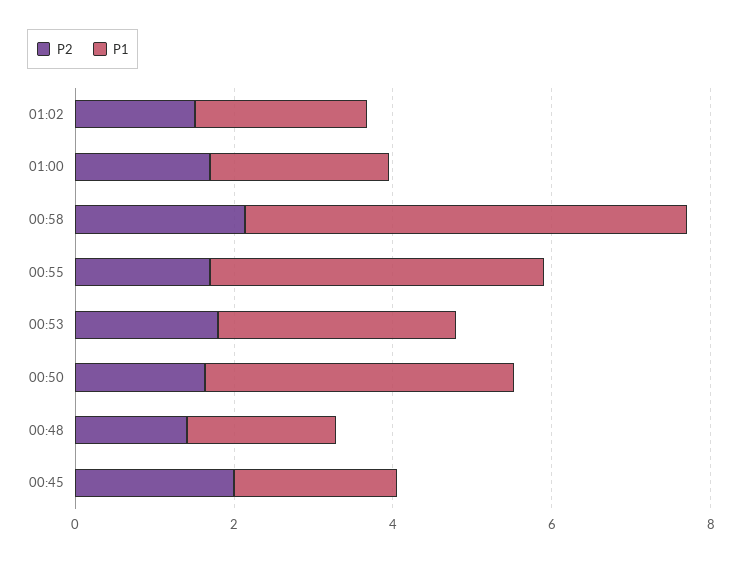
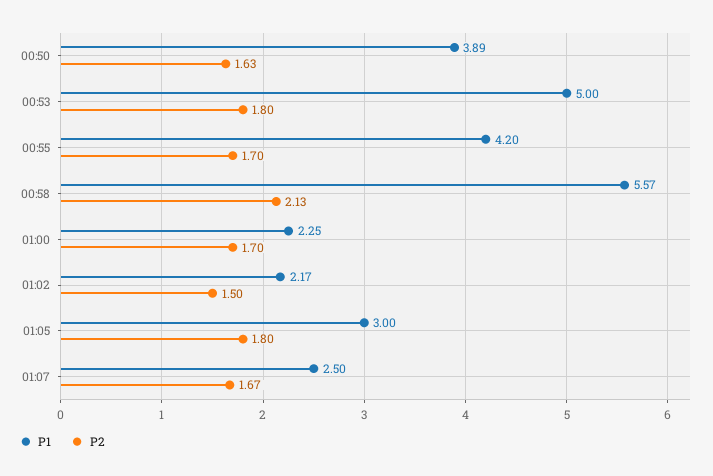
P1, 00:53: 3 -> 5
P2, 00:48: 1.5 -> none
P1, 00:48: 2 -> none
P2, 00:45: 2 -> none
P1, 00:45: 2 -> none
P1, 01:05: none -> 3
P2, 01:05: none -> 1.8
P1, 01:07: none -> 2.5
P2, 01:07: none -> 1.67

